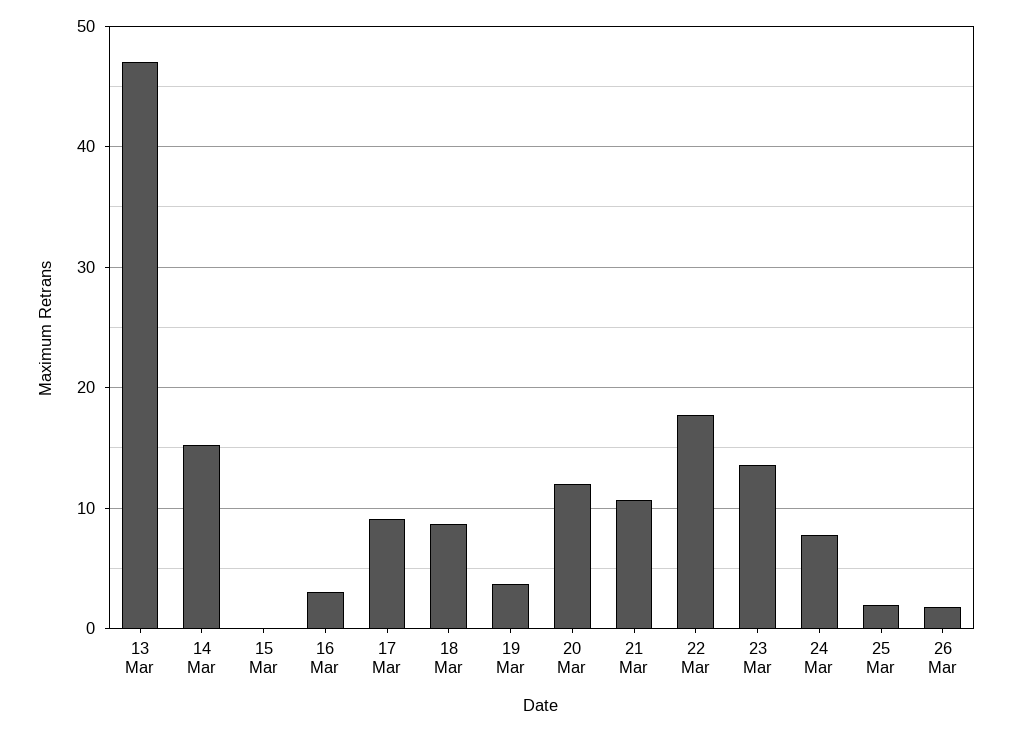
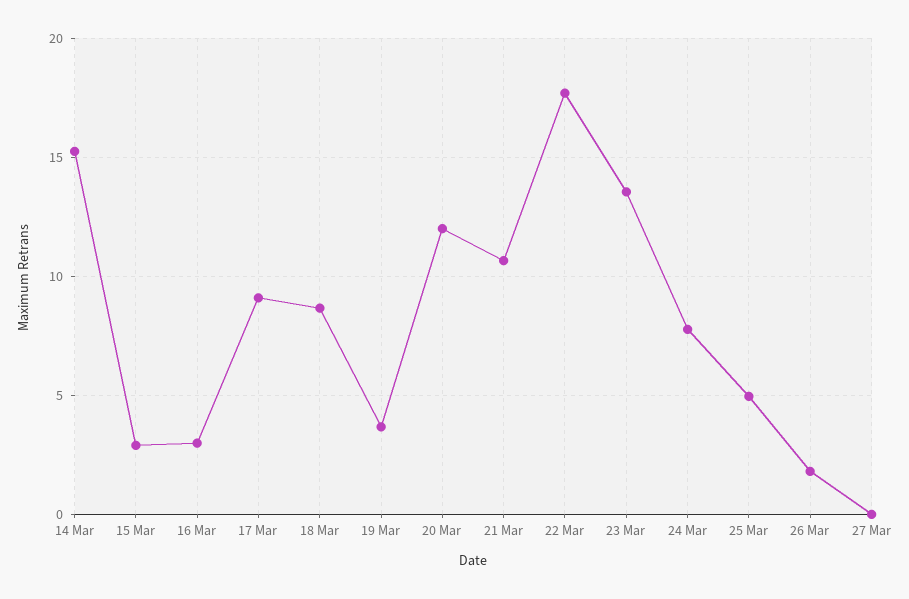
13 Mar: 47 -> none
15 Mar: 0 -> 3
25 Mar: 2 -> 5
27 Mar: none -> 0

